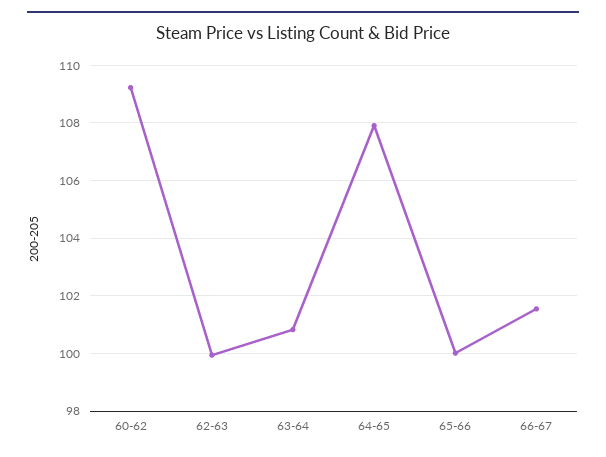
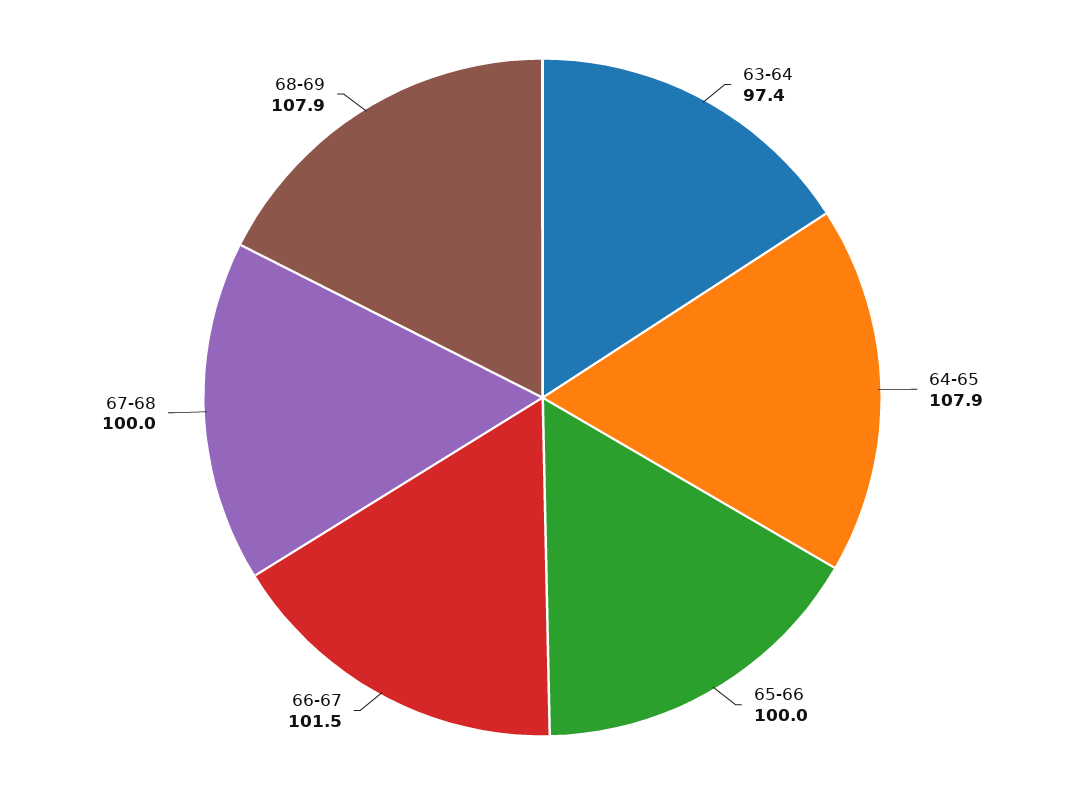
60-62: 109.25 -> none
62-63: 100 -> none
63-64: 100.75 -> 97.4
67-68: none -> 100
68-69: none -> 107.9

